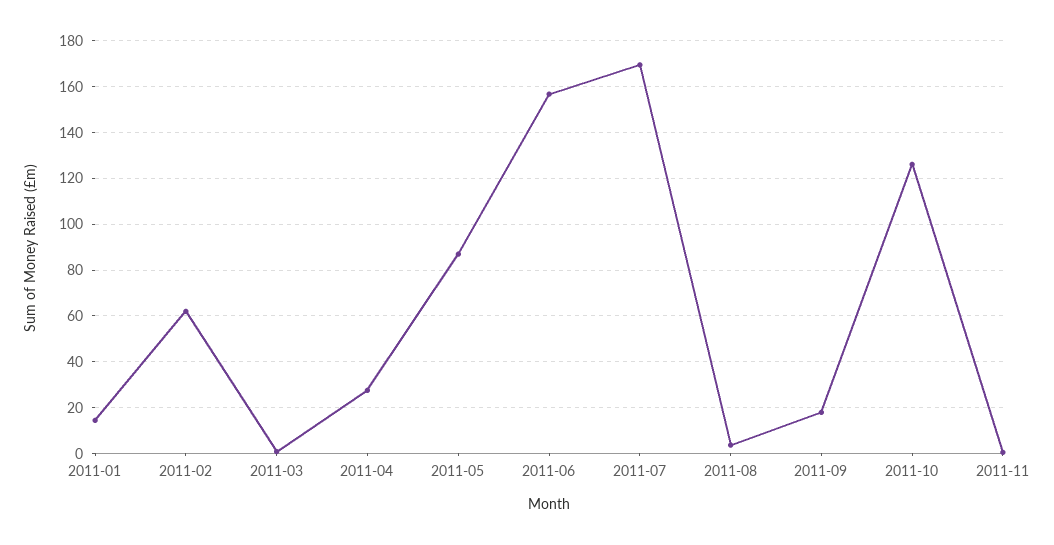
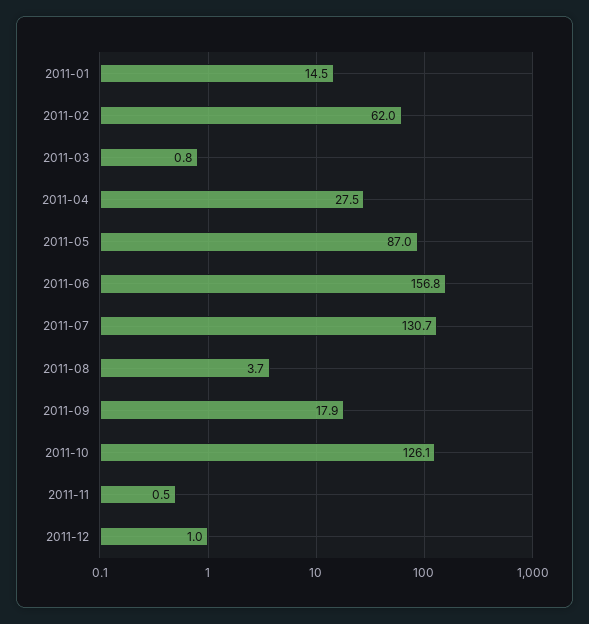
2011-07: 170 -> 130.7
2011-12: none -> 1

